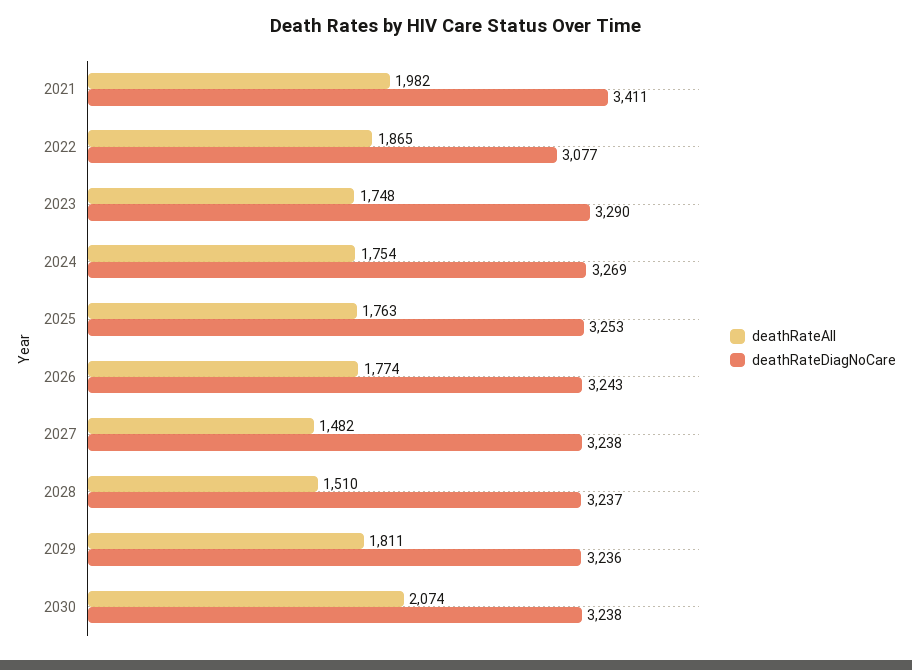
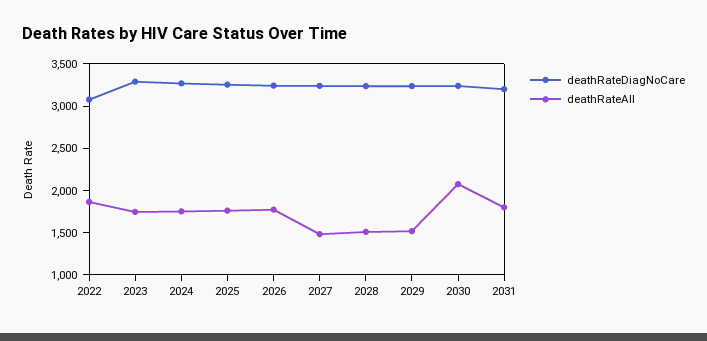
deathRateAll, 2021: 1982 -> none
deathRateDiagNoCare, 2021: 3411 -> none
deathRateAll, 2029: 1811 -> 1500
deathRateDiagNoCare, 2031: none -> 3200
deathRateAll, 2031: none -> 1800

